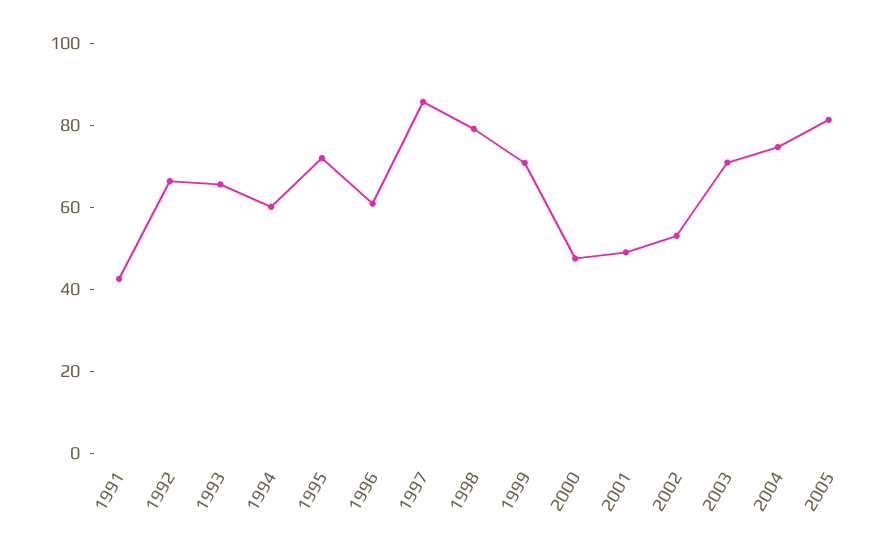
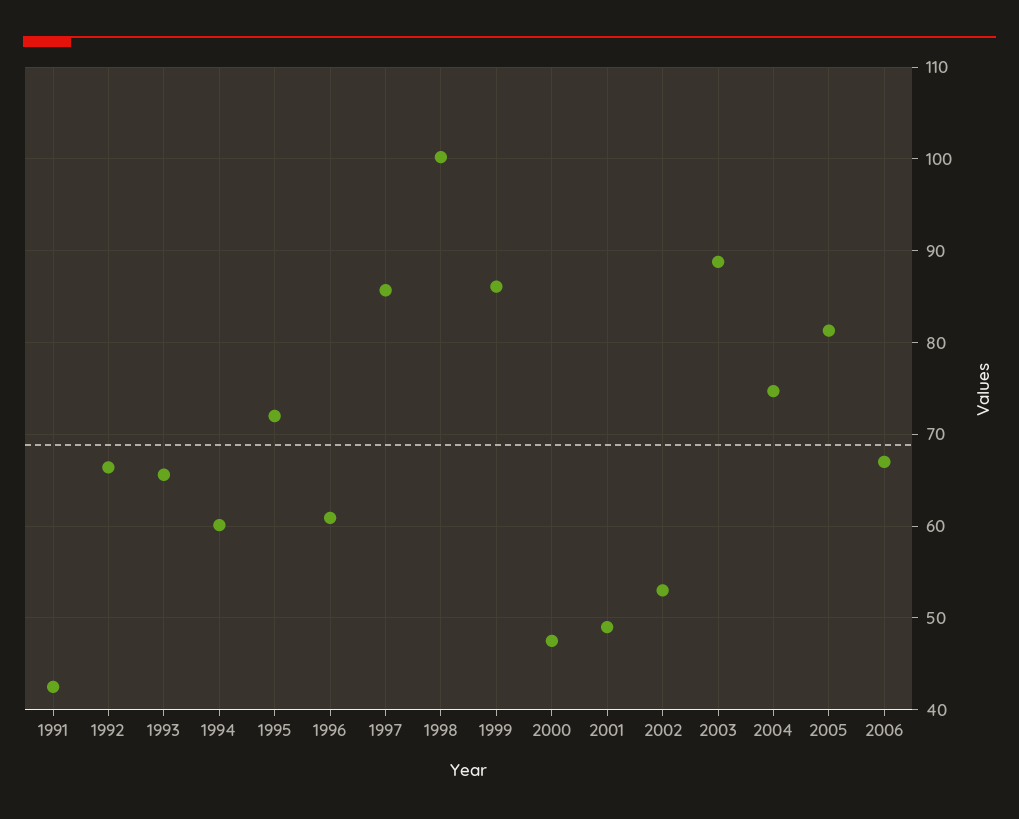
1998: 80 -> 100
1999: 70 -> 86
2003: 70 -> 89
2006: none -> 67

